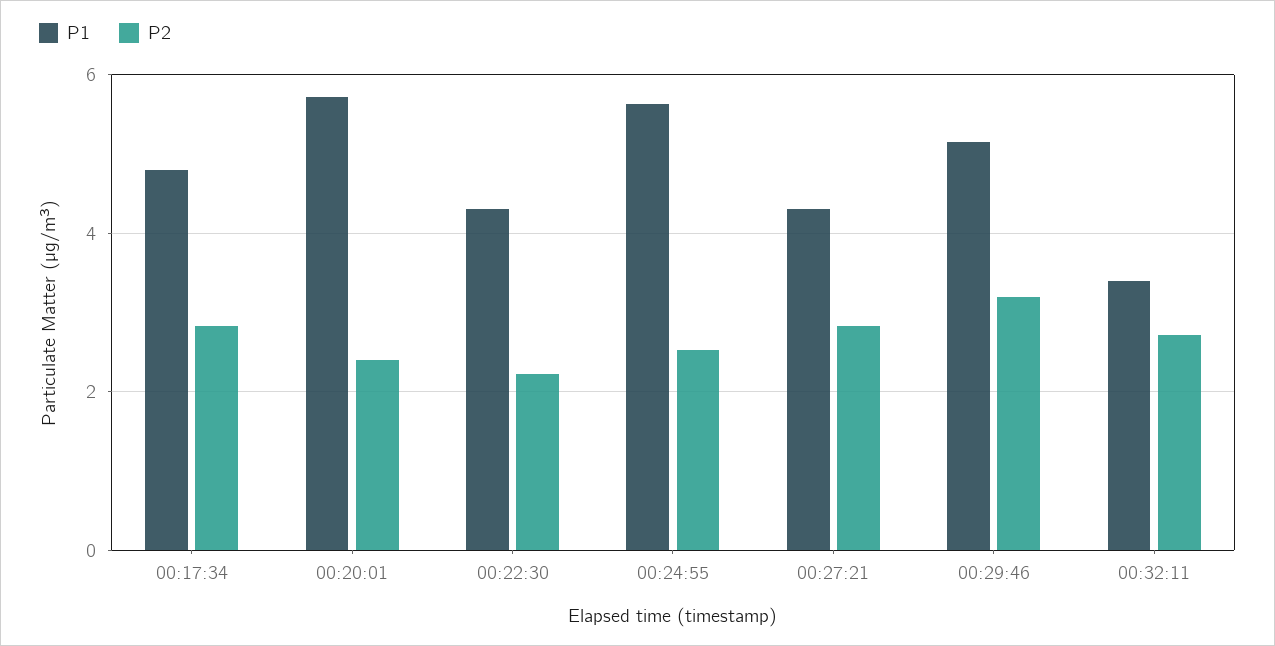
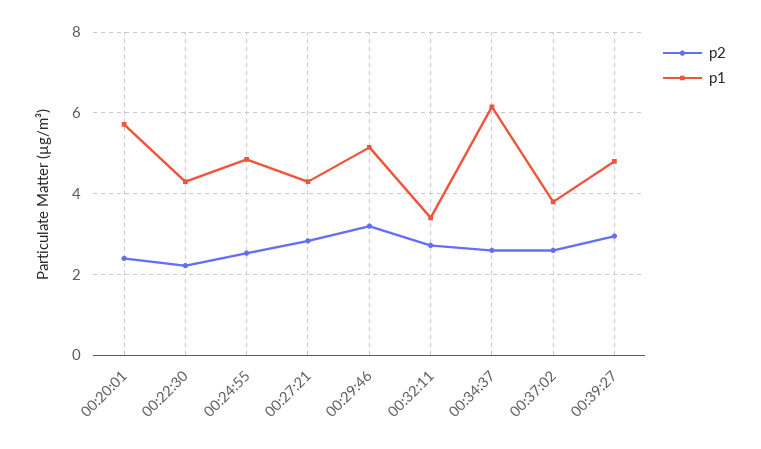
P1, 00:17:34: 4.8 -> none
P2, 00:17:34: 2.8 -> none
P1, 00:24:55: 5.6 -> 4.8
P2, 00:34:37: none -> 2.6
P1, 00:34:37: none -> 6.2
P2, 00:37:02: none -> 2.6
P1, 00:37:02: none -> 3.8
P2, 00:39:27: none -> 3
P1, 00:39:27: none -> 4.8

